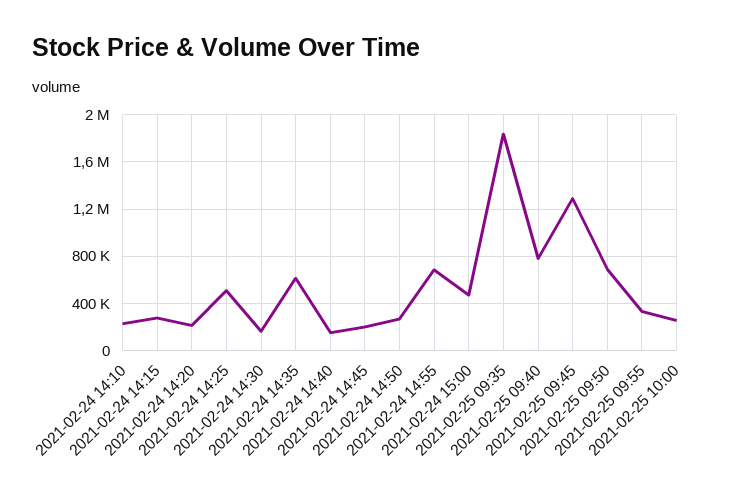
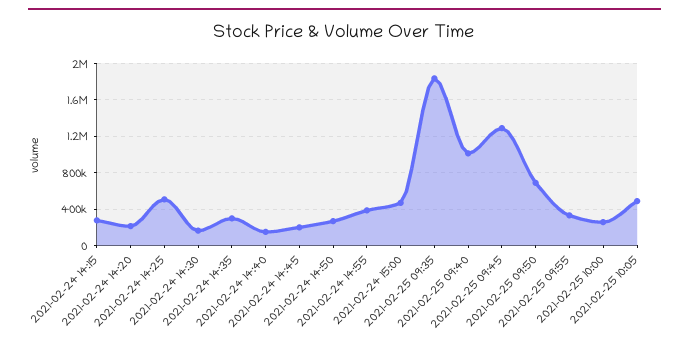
2021-02-24 14:10: 200000 -> none
2021-02-24 14:35: 600000 -> 300000
2021-02-24 14:55: 700000 -> 400000
2021-02-25 09:40: 800000 -> 1000000
2021-02-25 10:05: none -> 500000

